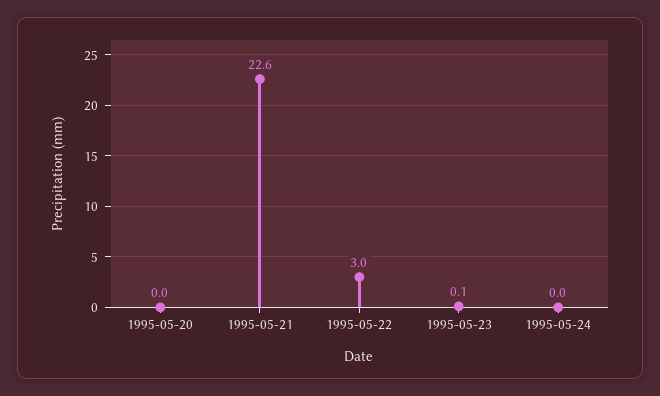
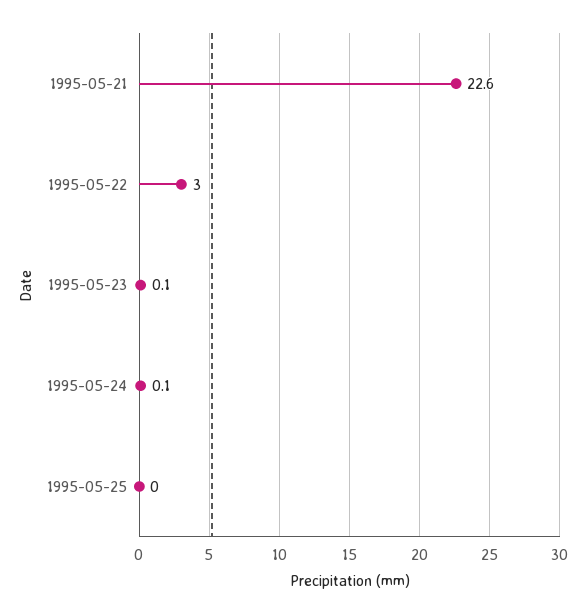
1995-05-20: 0 -> none
1995-05-24: 0 -> 0.1
1995-05-25: none -> 0

